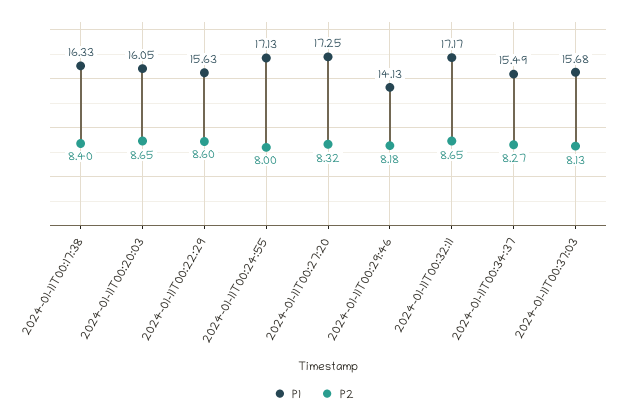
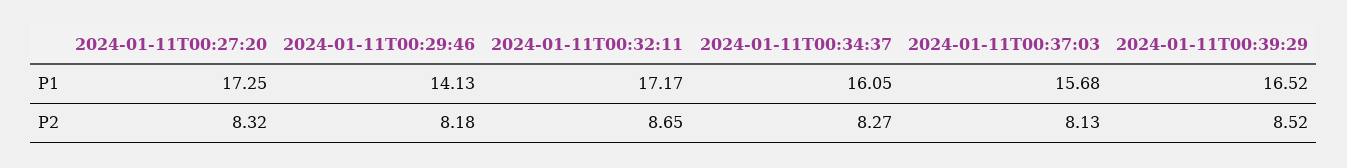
P1, 2024-01-11T00:17:38: 16.33 -> none
P2, 2024-01-11T00:17:38: 8.4 -> none
P1, 2024-01-11T00:20:03: 16.05 -> none
P2, 2024-01-11T00:20:03: 8.65 -> none
P1, 2024-01-11T00:22:29: 15.63 -> none
P2, 2024-01-11T00:22:29: 8.6 -> none
P1, 2024-01-11T00:24:55: 17.13 -> none
P2, 2024-01-11T00:24:55: 8 -> none
P1, 2024-01-11T00:34:37: 15.49 -> 16.05
P1, 2024-01-11T00:39:29: none -> 16.52
P2, 2024-01-11T00:39:29: none -> 8.52

